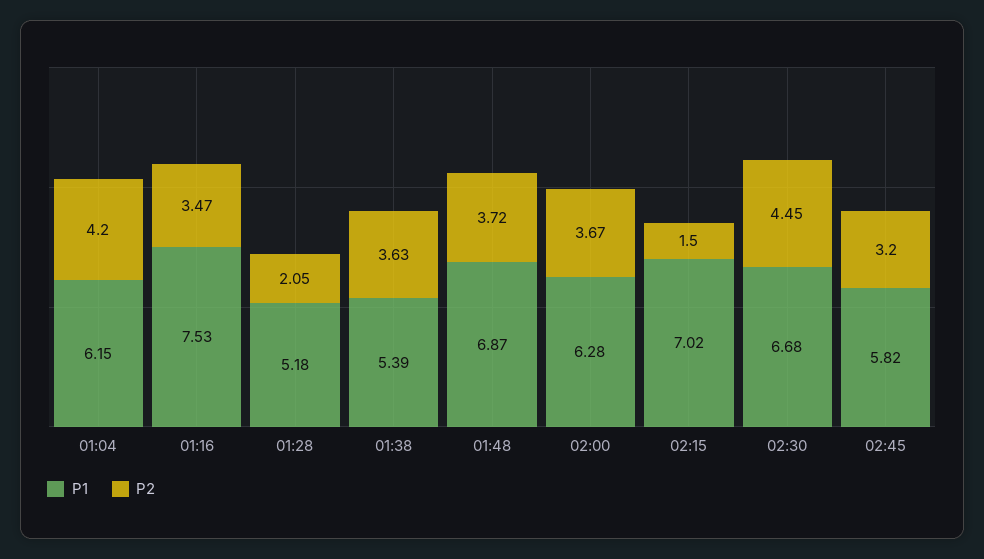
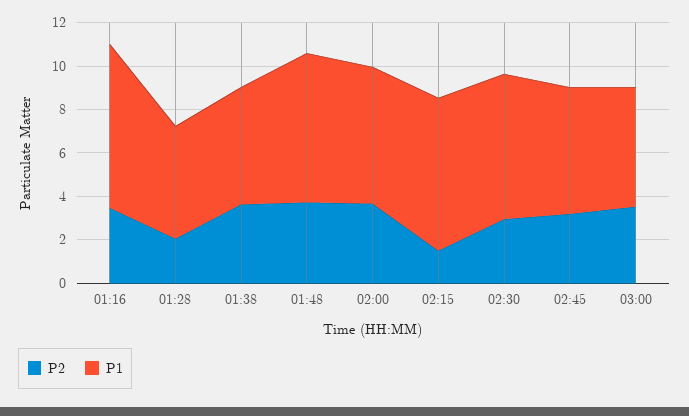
P1, 01:04: 6.15 -> none
P2, 01:04: 4.2 -> none
P2, 02:30: 4.45 -> 3
P2, 03:00: none -> 3.5
P1, 03:00: none -> 5.5

